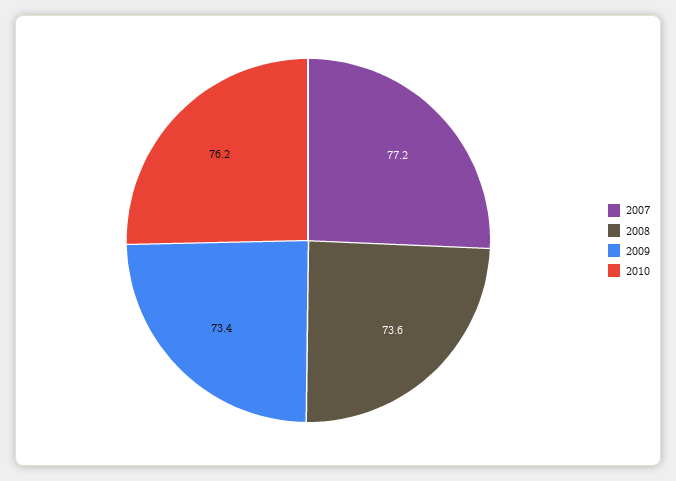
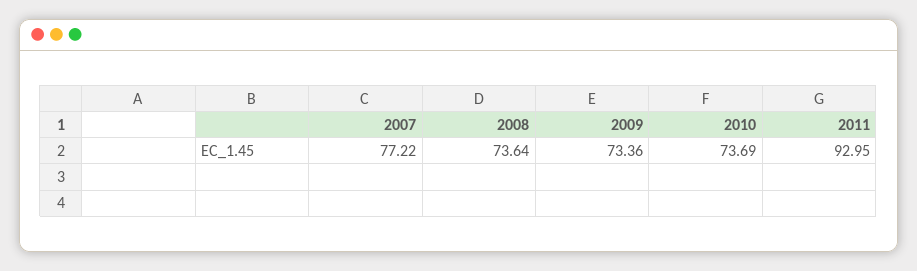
2010: 76.2 -> 73.69
2011: none -> 92.95

